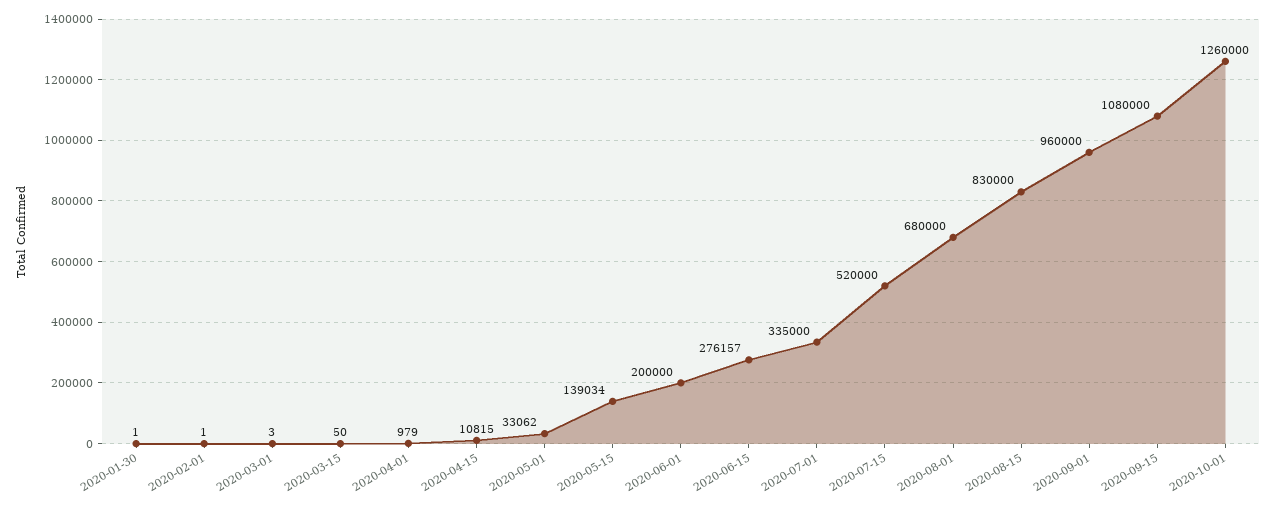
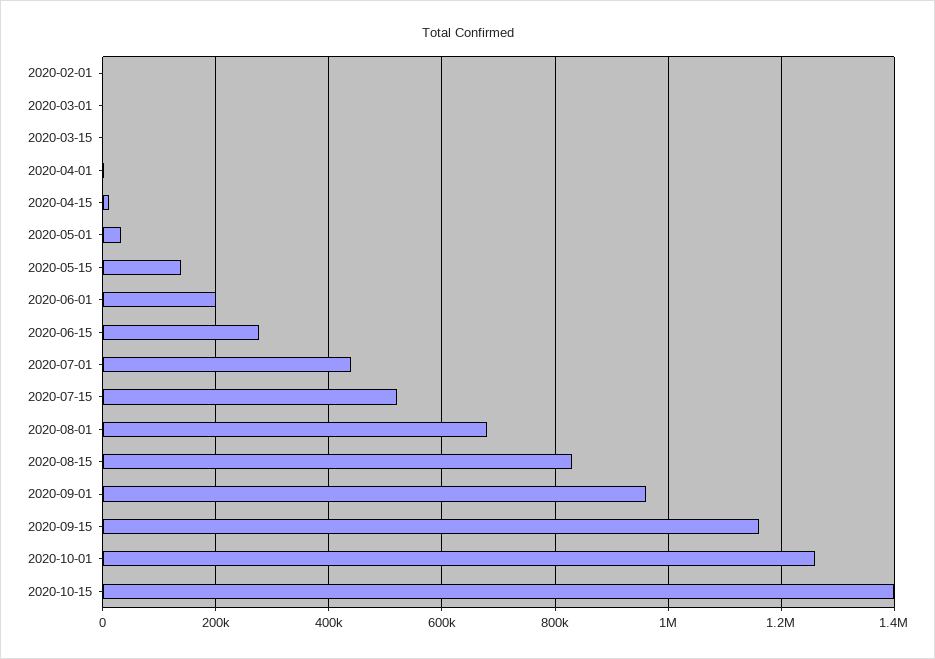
2020-01-30: 1 -> none
2020-07-01: 335000 -> 440000
2020-09-15: 1080000 -> 1160000
2020-10-15: none -> 1400000

